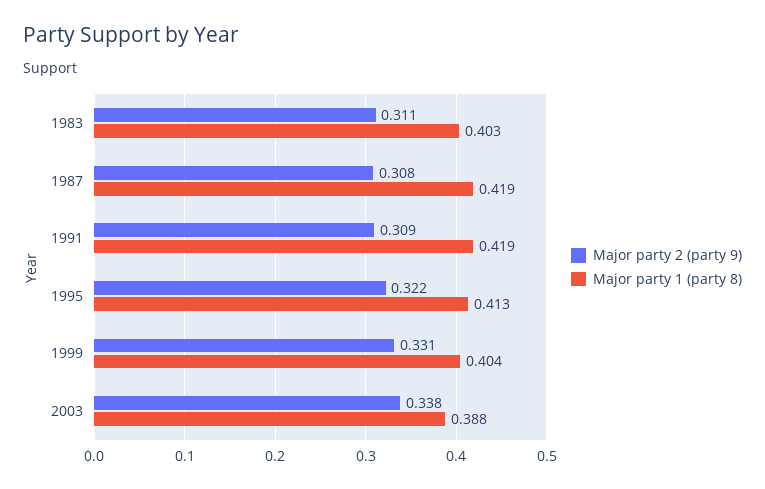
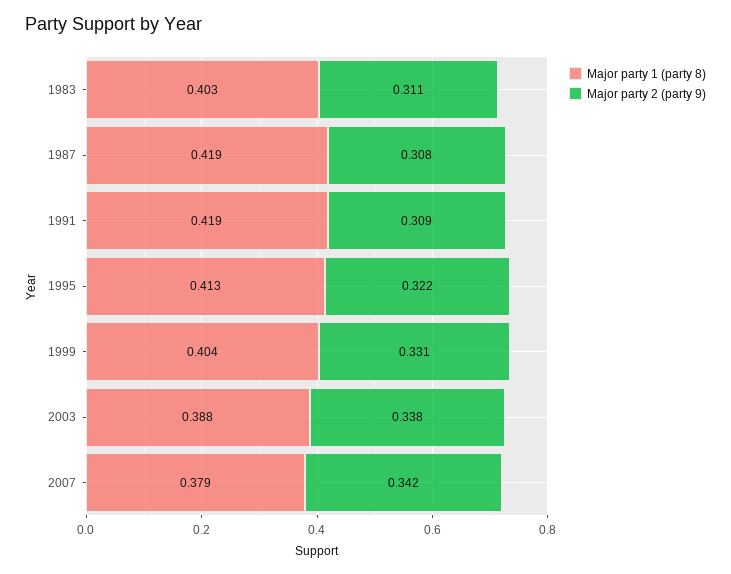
Major party 1 (party 8), 2007: none -> 0.379
Major party 2 (party 9), 2007: none -> 0.342

